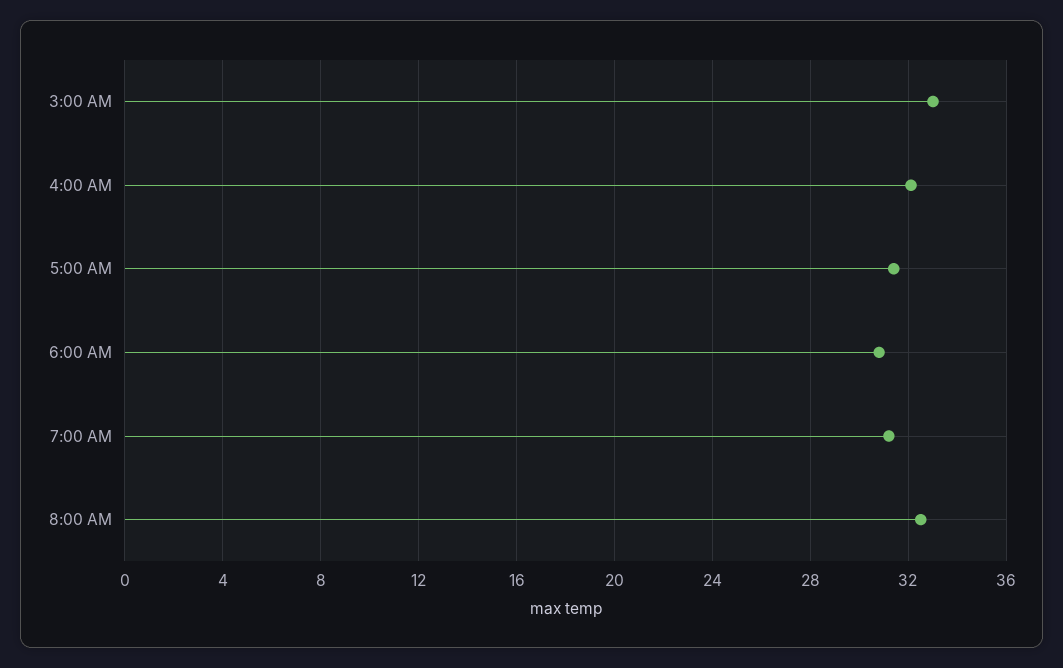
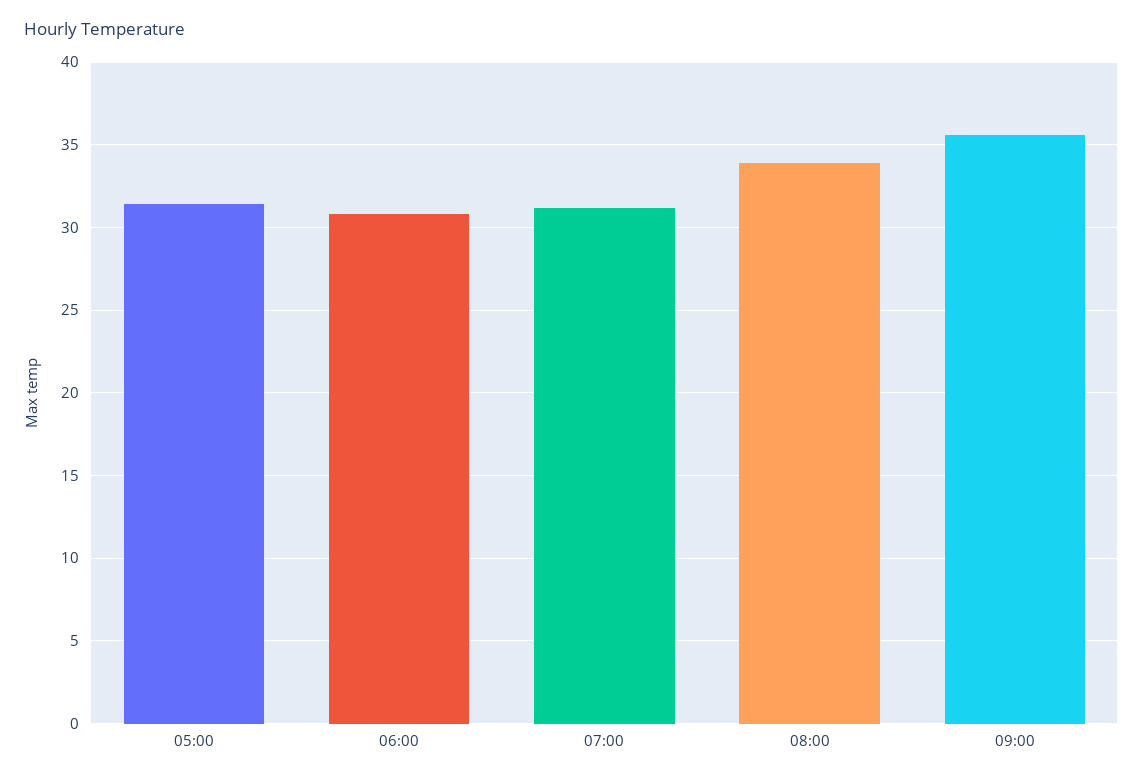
3:00 AM: 33 -> none
4:00 AM: 32 -> none
8:00 AM: 32.5 -> 34
09:00: none -> 35.5

